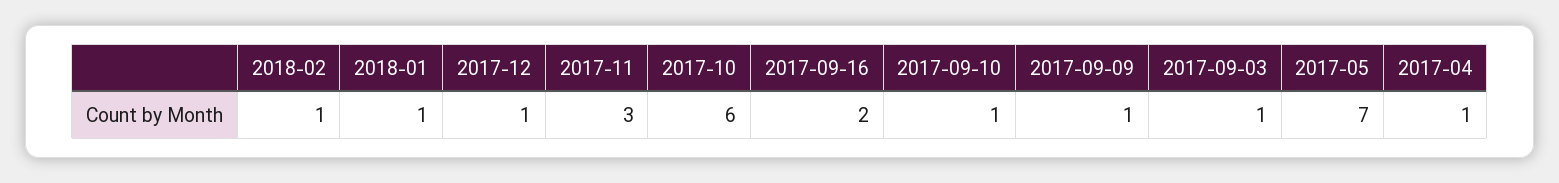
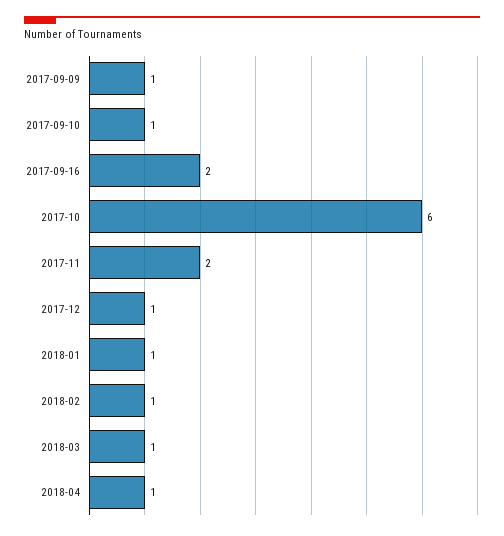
2017-11: 3 -> 2
2017-09-03: 1 -> none
2017-05: 7 -> none
2017-04: 1 -> none
2018-03: none -> 1
2018-04: none -> 1

